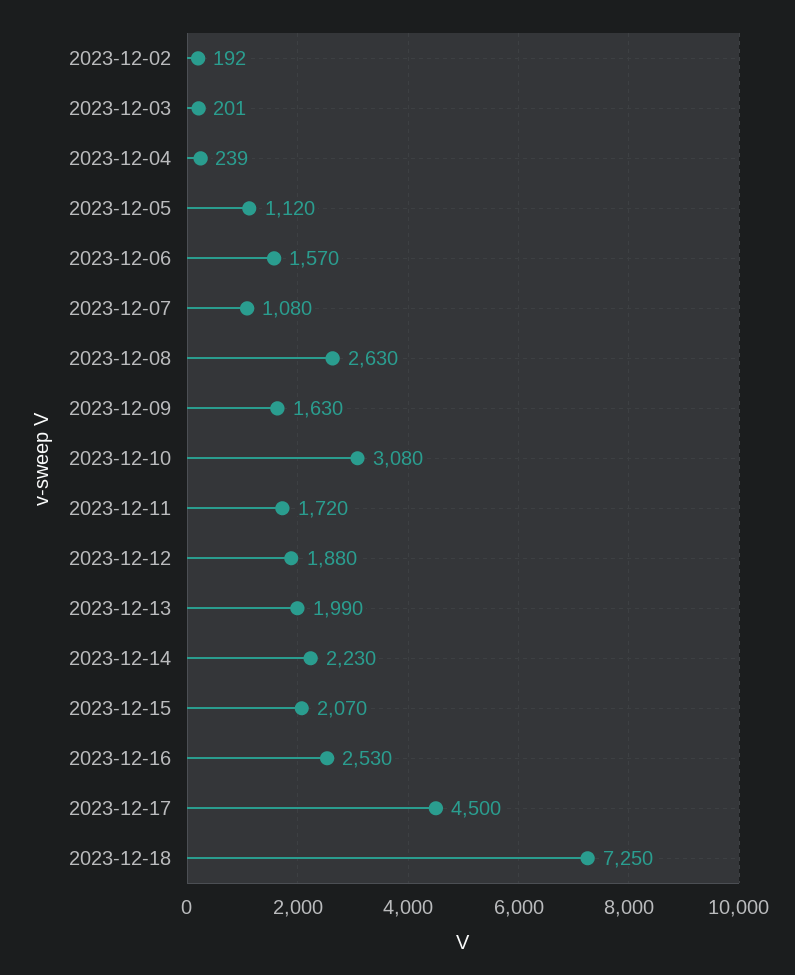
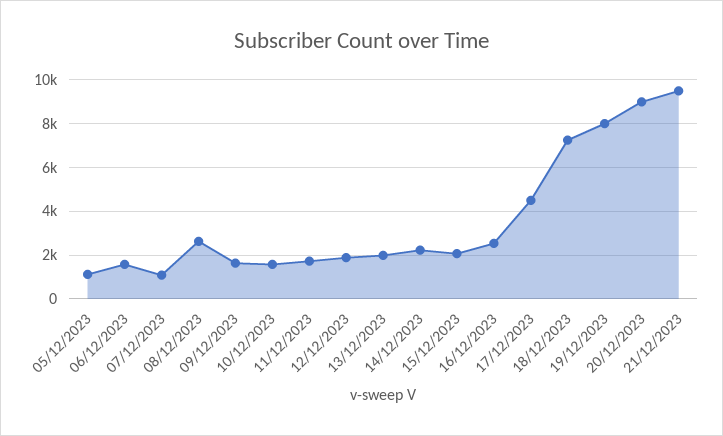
2023-12-02: 192 -> none
2023-12-03: 201 -> none
2023-12-04: 239 -> none
2023-12-10: 3080 -> 1500
19/12/2023: none -> 8000
20/12/2023: none -> 9000
21/12/2023: none -> 9500

